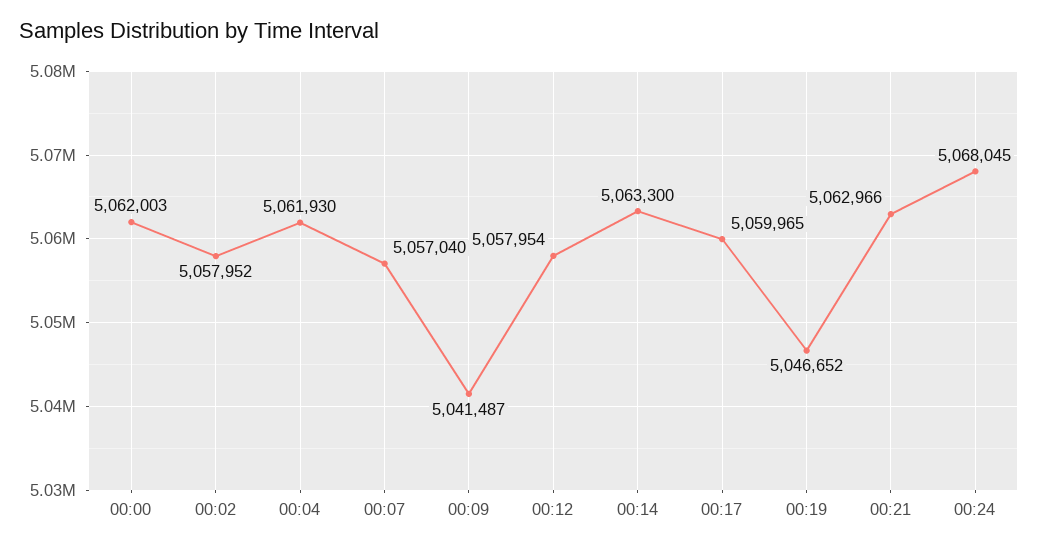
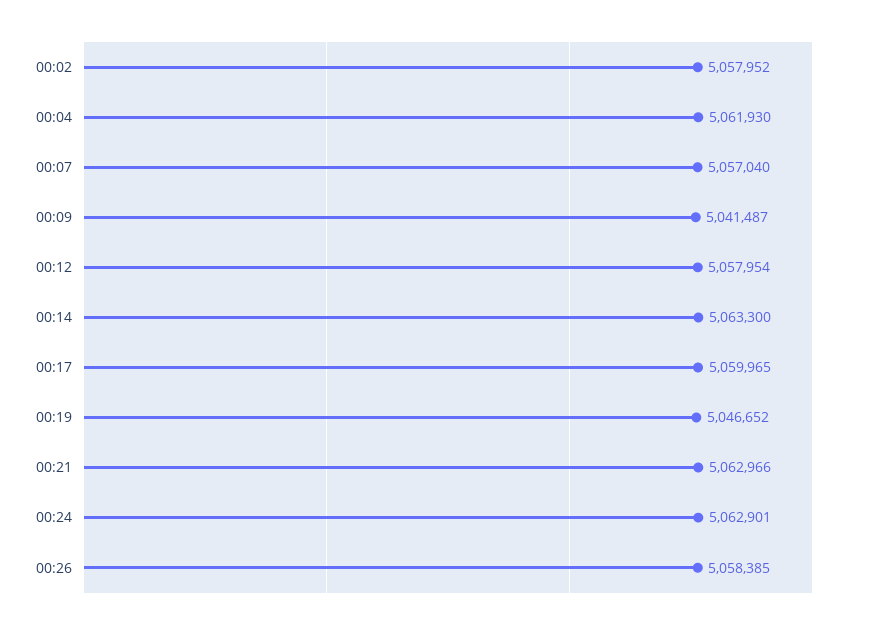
00:00: 5062003 -> none
00:24: 5068045 -> 5062901
00:26: none -> 5058385

